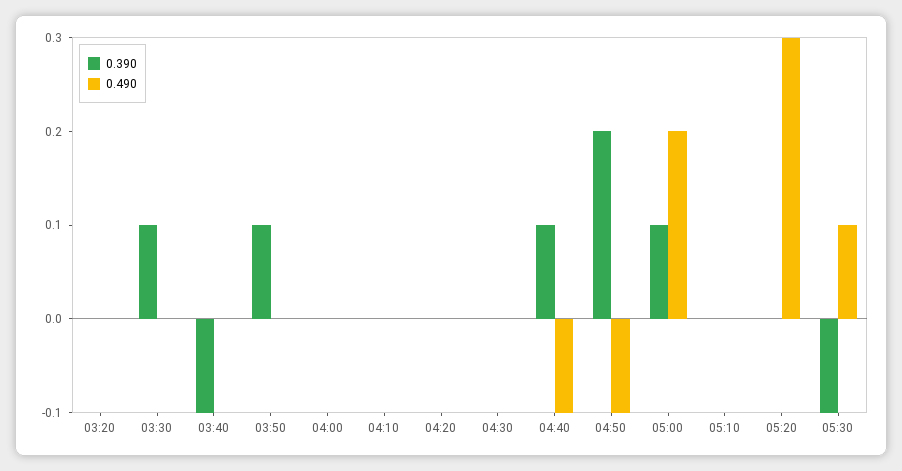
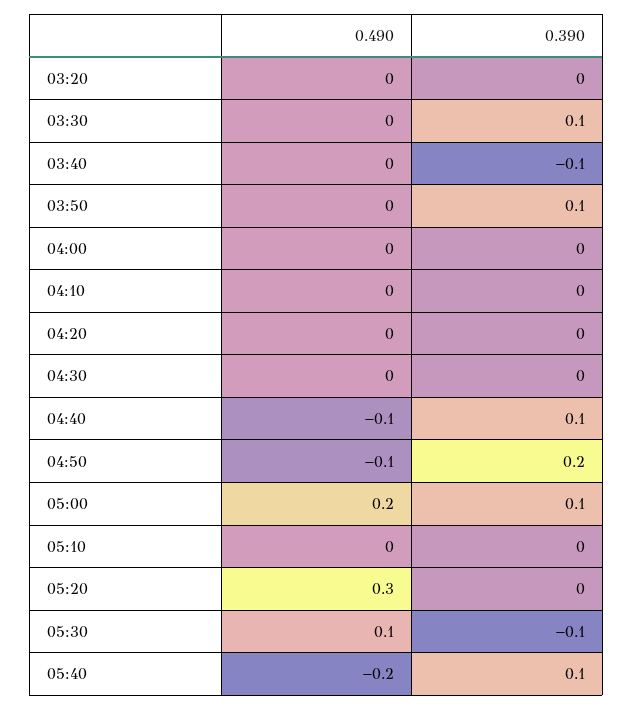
0.490, 05:40: none -> -0.2
0.390, 05:40: none -> 0.1

